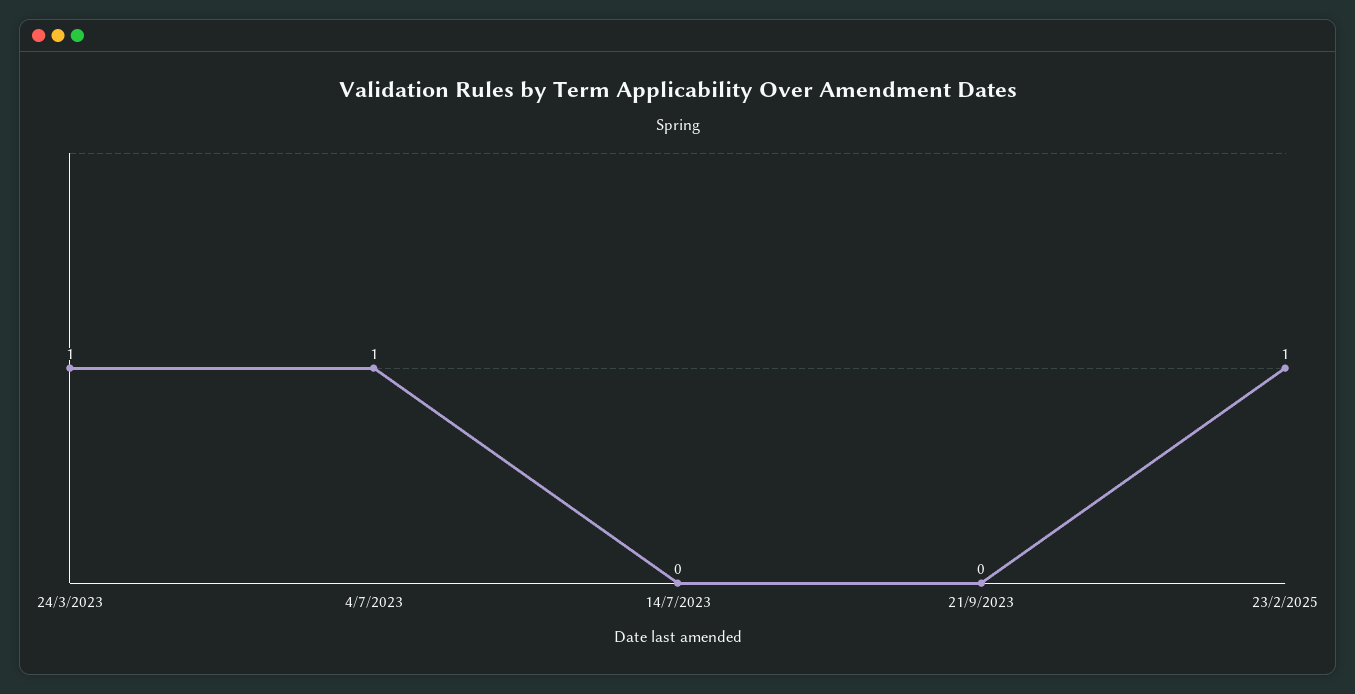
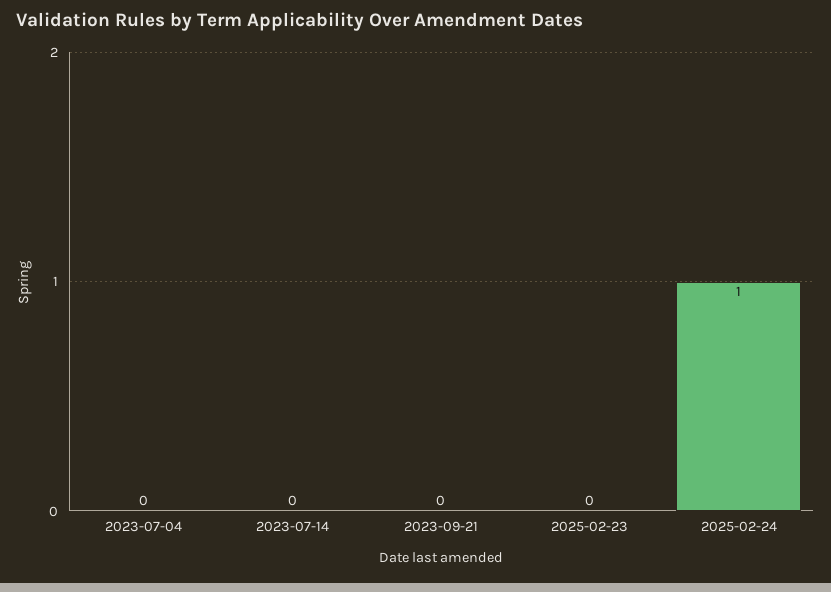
24/3/2023: 1 -> none
4/7/2023: 1 -> 0
23/2/2025: 1 -> 0
2025-02-24: none -> 1

